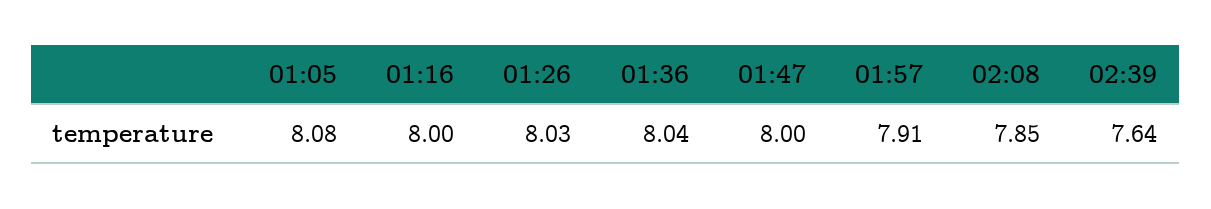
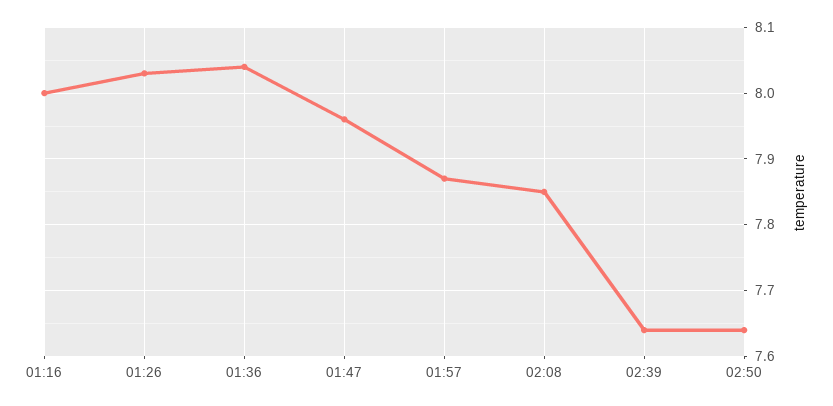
01:05: 8.08 -> none
01:47: 8 -> 7.96
01:57: 7.91 -> 7.87
02:50: none -> 7.64

